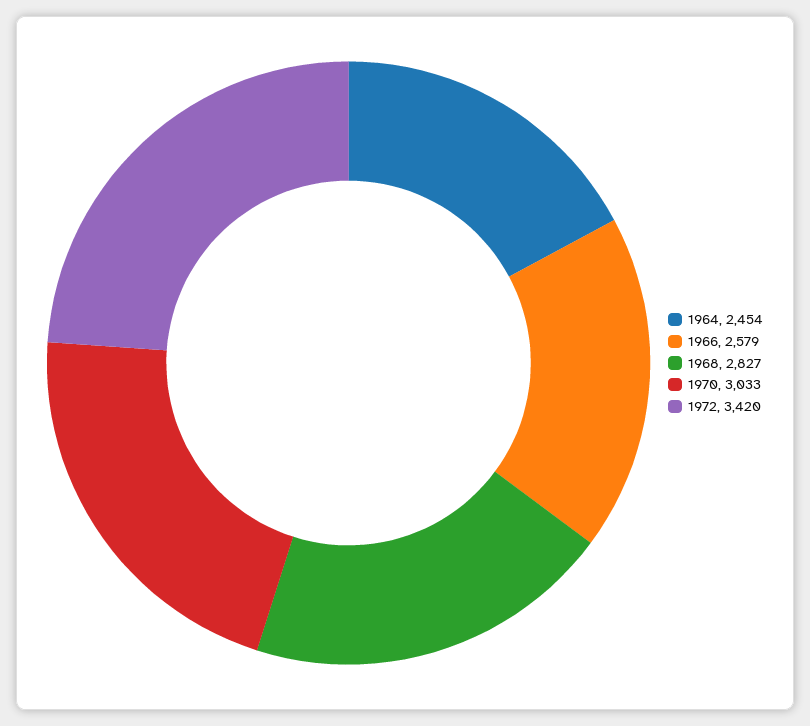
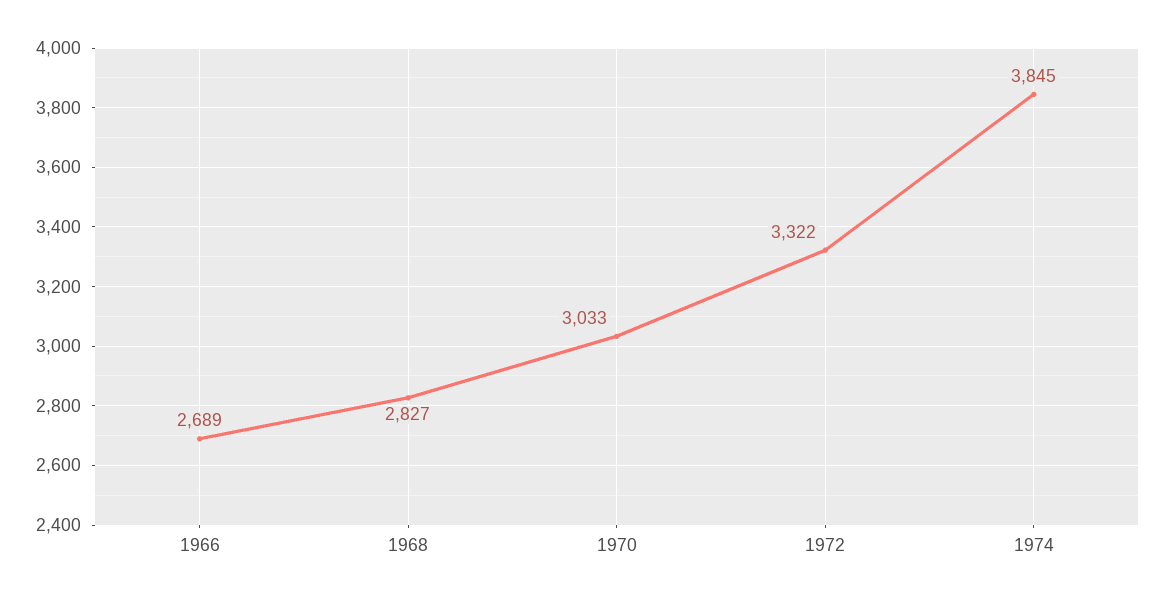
1964: 2454 -> none
1966: 2579 -> 2689
1972: 3420 -> 3322
1974: none -> 3845

